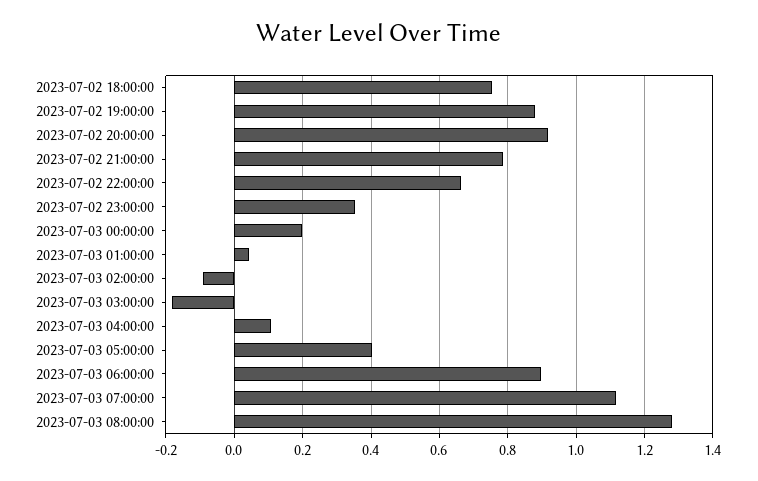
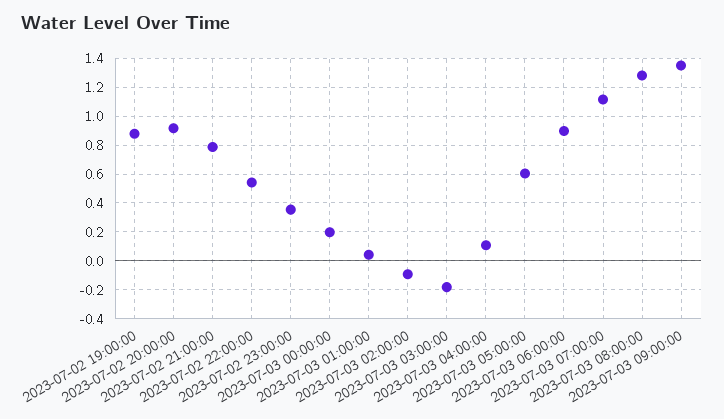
2023-07-02 18:00:00: 0.76 -> none
2023-07-02 22:00:00: 0.66 -> 0.55
2023-07-03 05:00:00: 0.4 -> 0.6
2023-07-03 09:00:00: none -> 1.35

